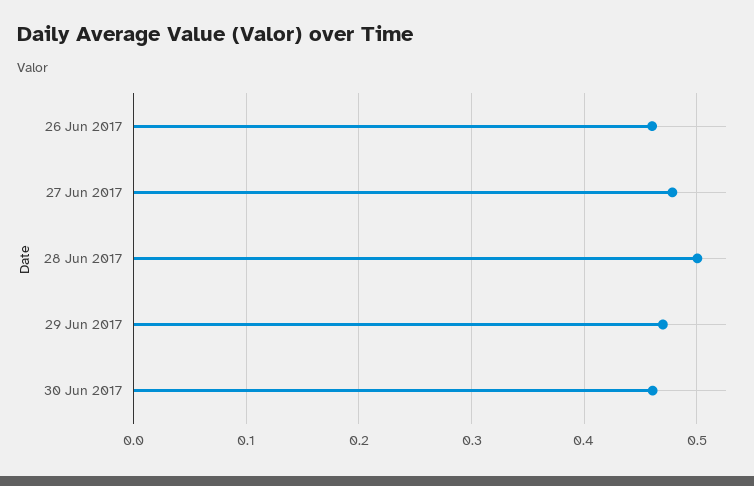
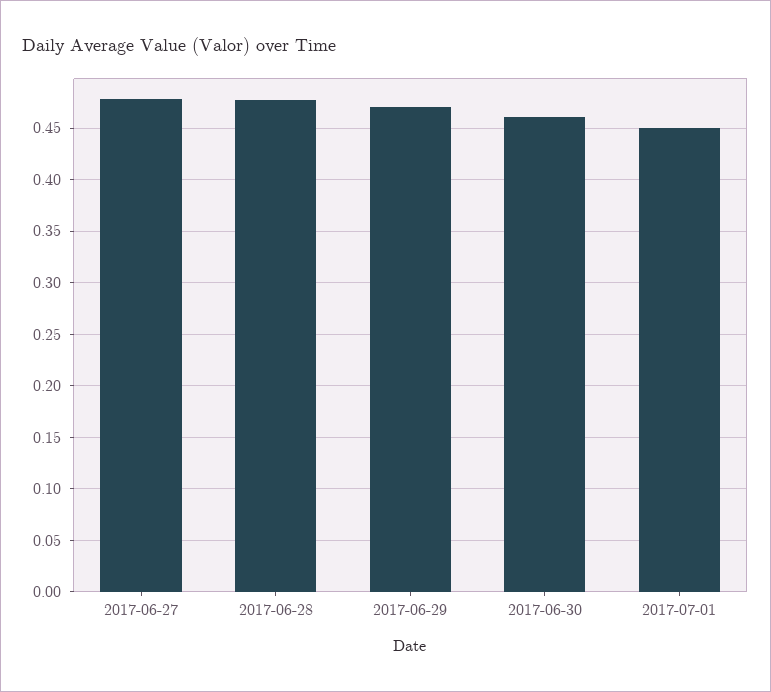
26 Jun 2017: 0.46 -> none
28 Jun 2017: 0.5 -> 0.48
2017-07-01: none -> 0.45

